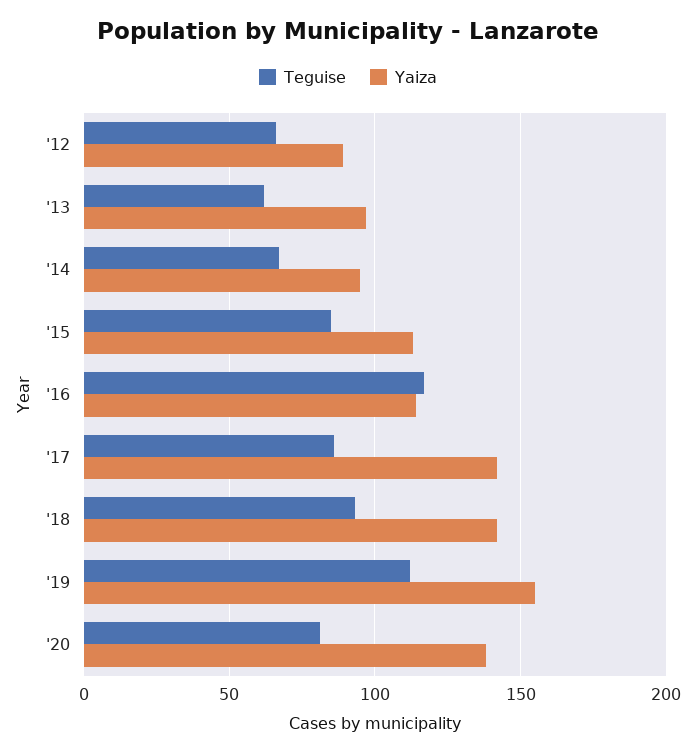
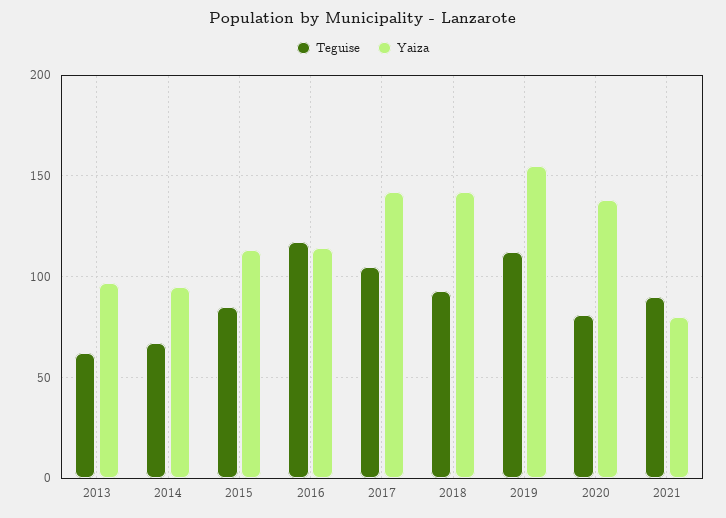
Teguise, '12: 65 -> none
Yaiza, '12: 90 -> none
Teguise, '17: 85 -> 105
Teguise, 2021: none -> 90
Yaiza, 2021: none -> 80

